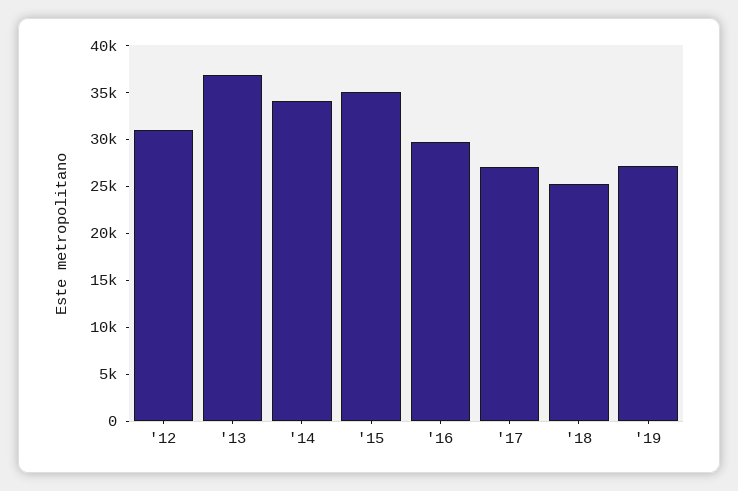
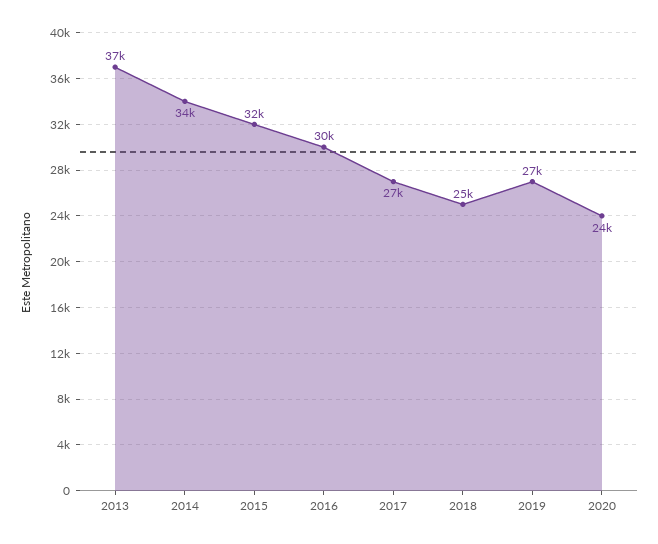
'12: 31000 -> none
'15: 35000 -> 32000
2020: none -> 24000

